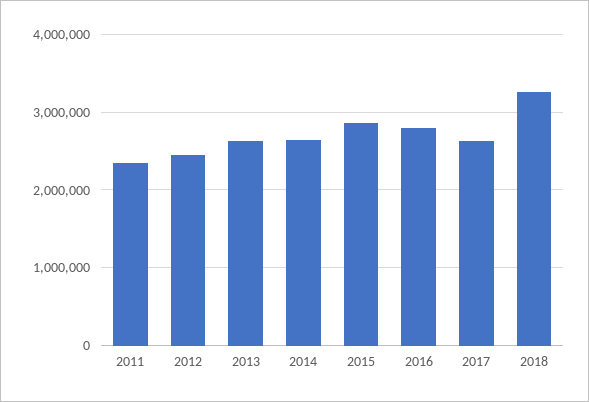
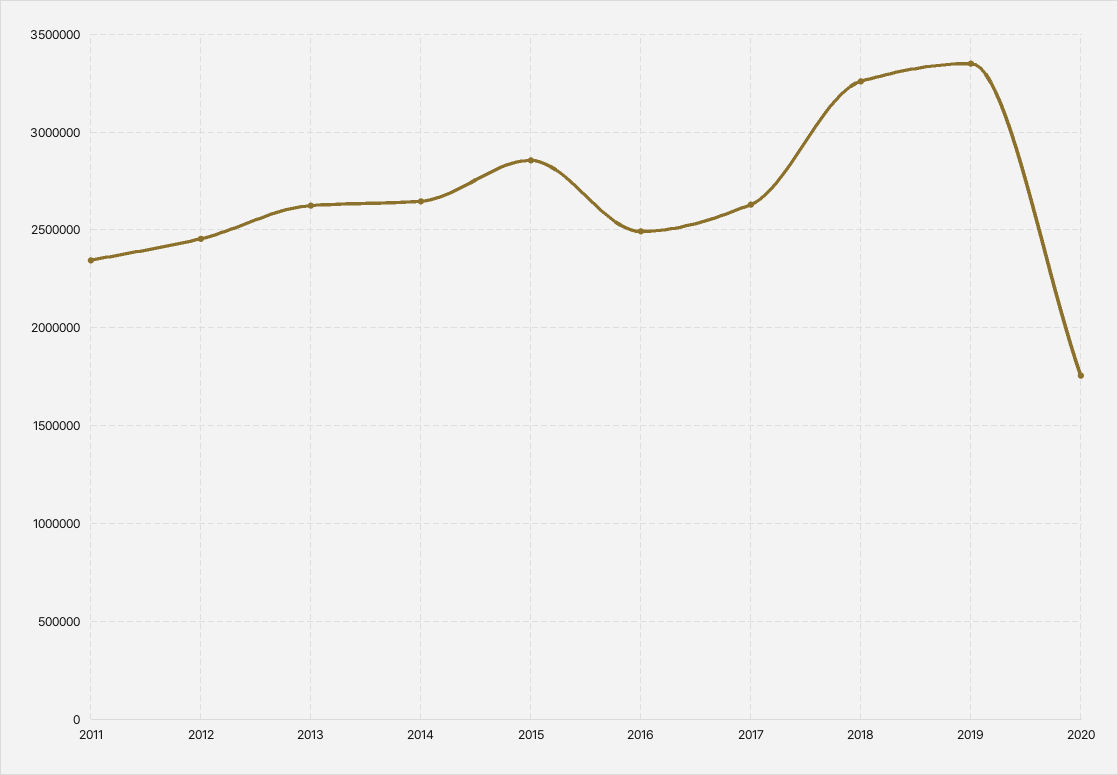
2016: 2800000 -> 2500000
2019: none -> 3350000
2020: none -> 1750000

